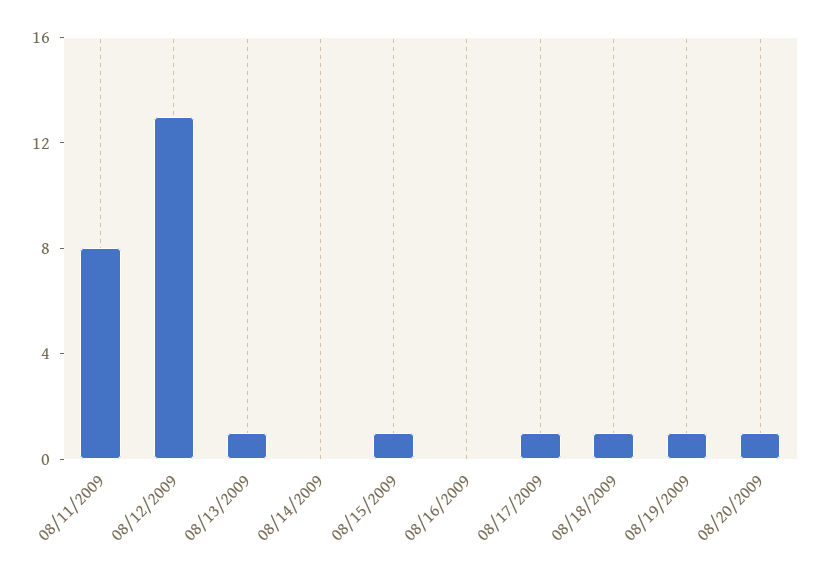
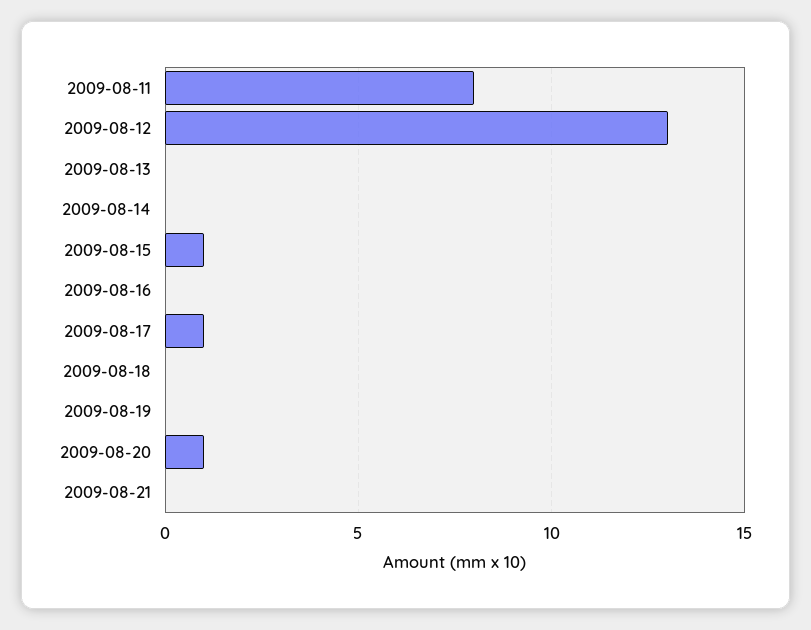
08/13/2009: 1 -> 0
08/18/2009: 1 -> 0
08/19/2009: 1 -> 0
2009-08-21: none -> 0

